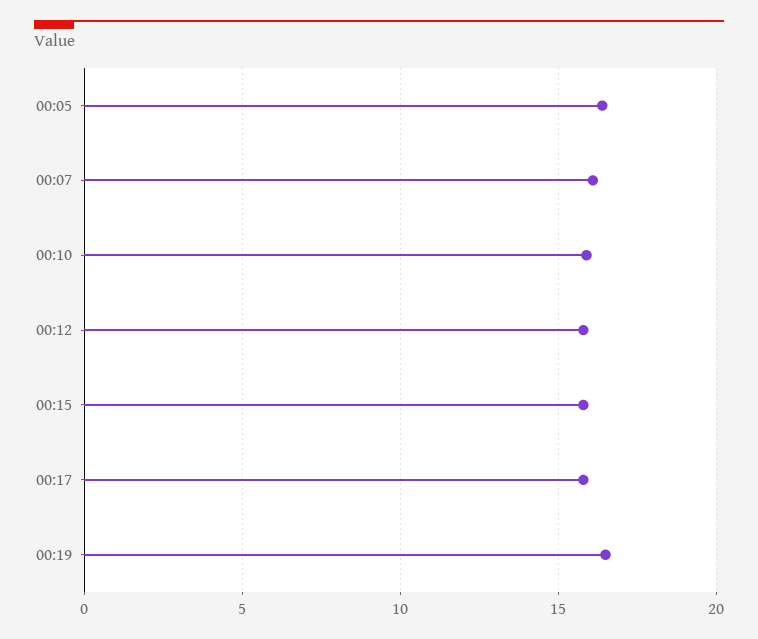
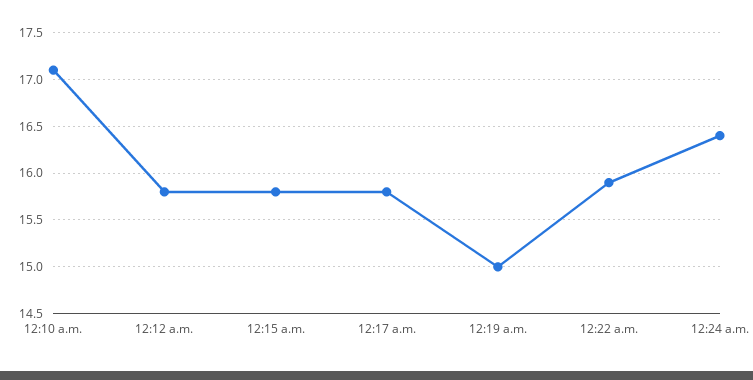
00:05: 16.5 -> none
00:07: 16 -> none
00:10: 16 -> 17.1
00:19: 16.5 -> 15
12:22 a.m.: none -> 15.9
12:24 a.m.: none -> 16.4

